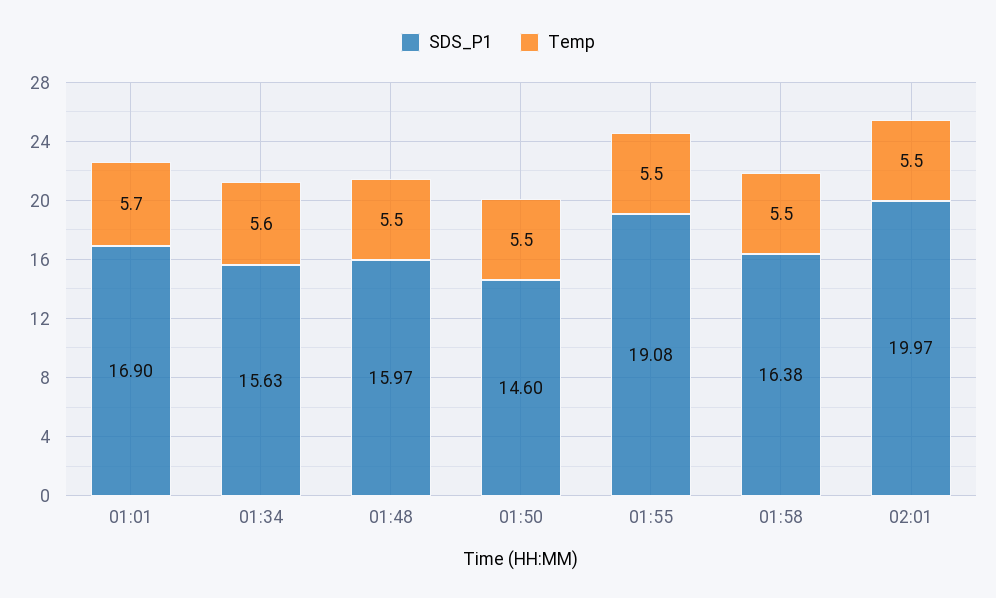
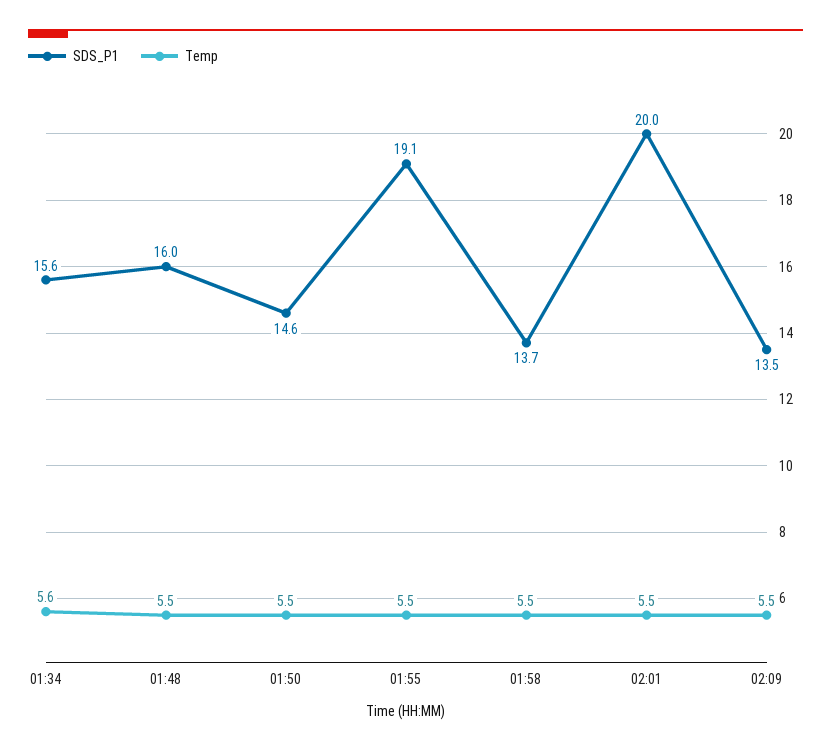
SDS_P1, 01:01: 16.9 -> none
Temp, 01:01: 5.7 -> none
SDS_P1, 01:58: 16.38 -> 13.7
SDS_P1, 02:09: none -> 13.5
Temp, 02:09: none -> 5.5

